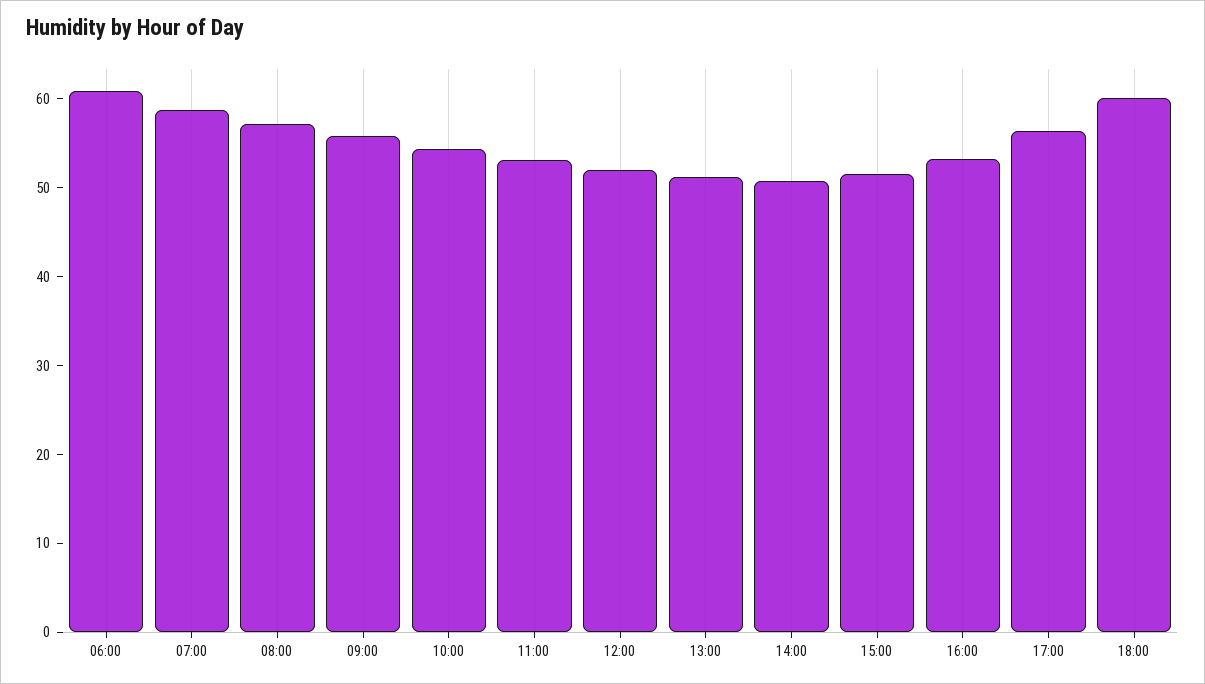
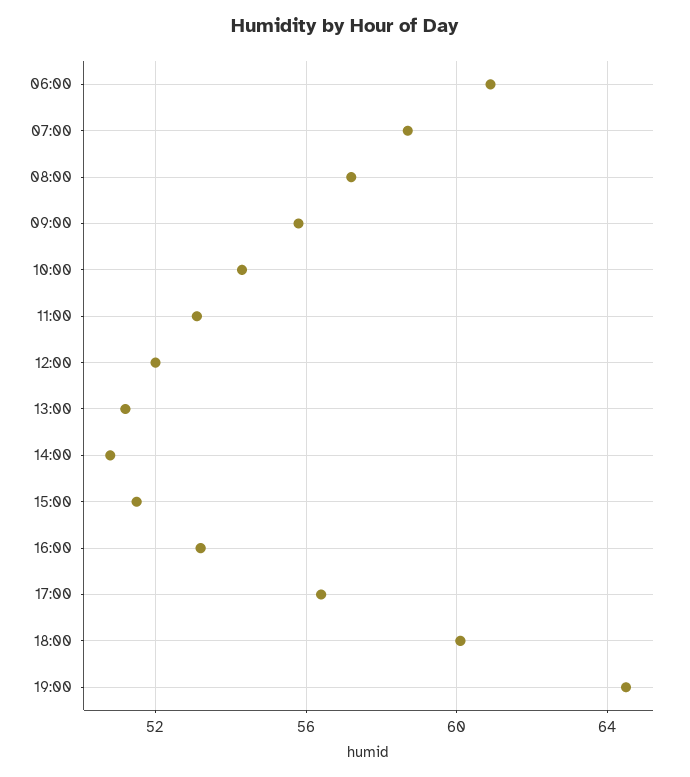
19:00: none -> 64.5

